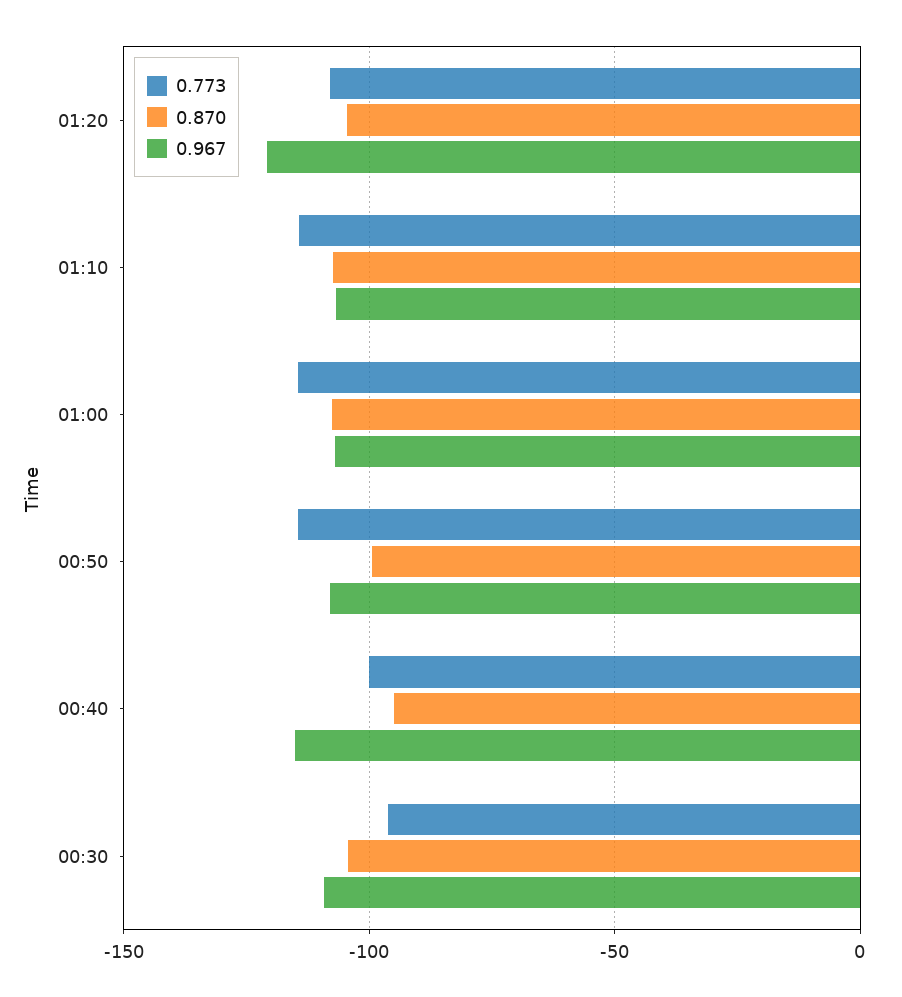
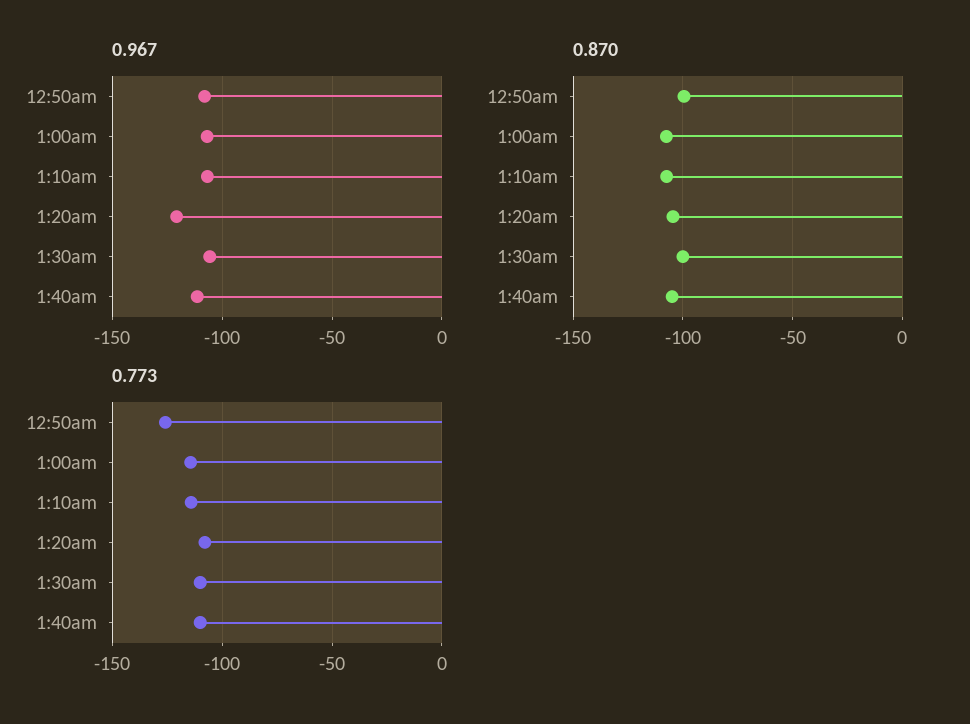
0.773, 00:50: -115 -> -125
0.773, 00:40: -100 -> none
0.870, 00:40: -95 -> none
0.967, 00:40: -115 -> none
0.773, 00:30: -95 -> none
0.870, 00:30: -105 -> none
0.967, 00:30: -110 -> none
0.967, 1:30am: none -> -105
0.967, 1:40am: none -> -110
0.870, 1:30am: none -> -100
0.870, 1:40am: none -> -105
0.773, 1:30am: none -> -110
0.773, 1:40am: none -> -110

